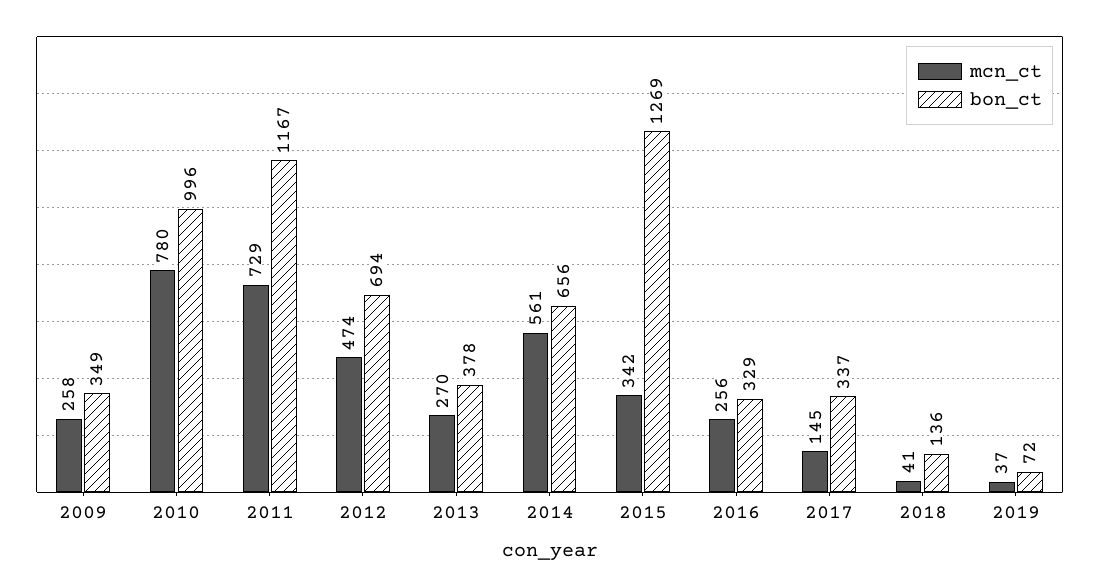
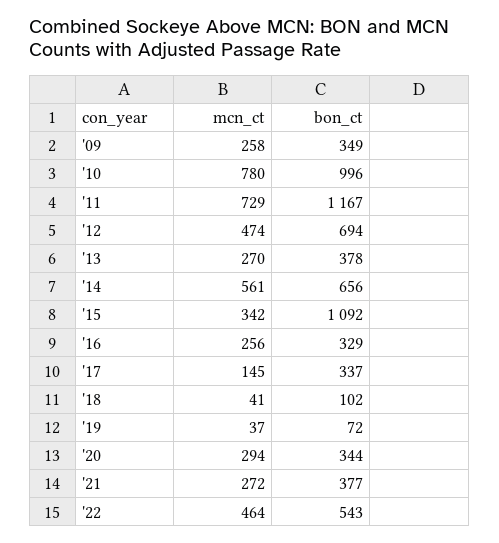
bon_ct, 2015: 1269 -> 1092
bon_ct, 2018: 136 -> 102
mcn_ct, '20: none -> 294
bon_ct, '20: none -> 344
mcn_ct, '21: none -> 272
bon_ct, '21: none -> 377
mcn_ct, '22: none -> 464
bon_ct, '22: none -> 543

